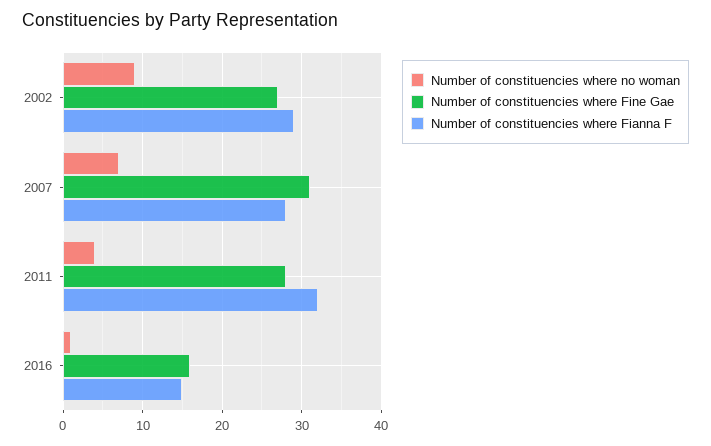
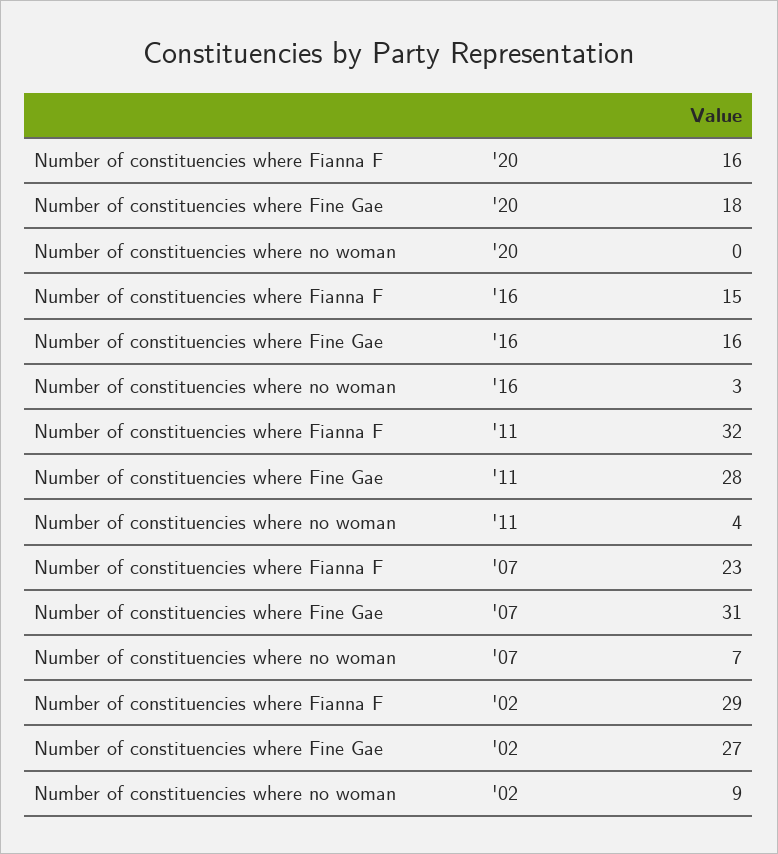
Number of constituencies where Fianna F, 2007: 28 -> 23
Number of constituencies where no woman, 2016: 1 -> 3
Number of constituencies where Fianna F, '20: none -> 16
Number of constituencies where Fine Gae, '20: none -> 18
Number of constituencies where no woman, '20: none -> 0

